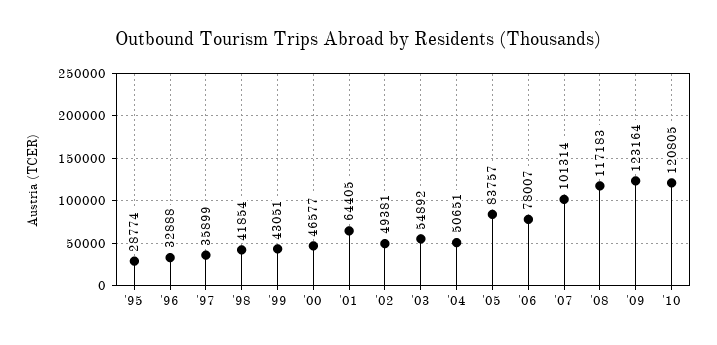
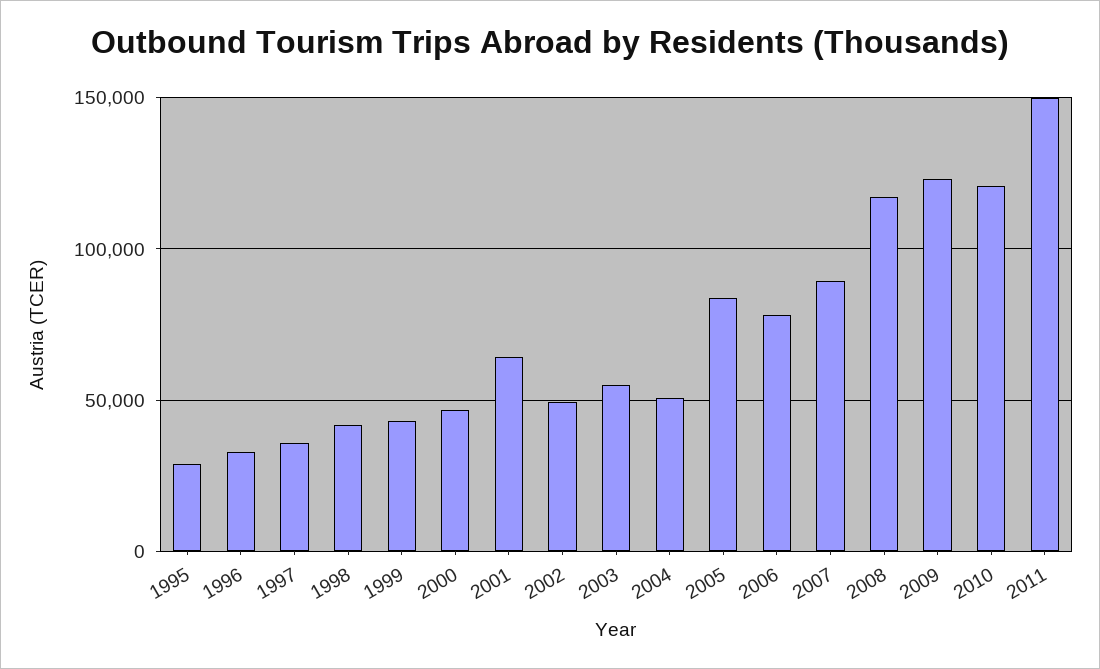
'07: 101314 -> 90000
2011: none -> 150000

